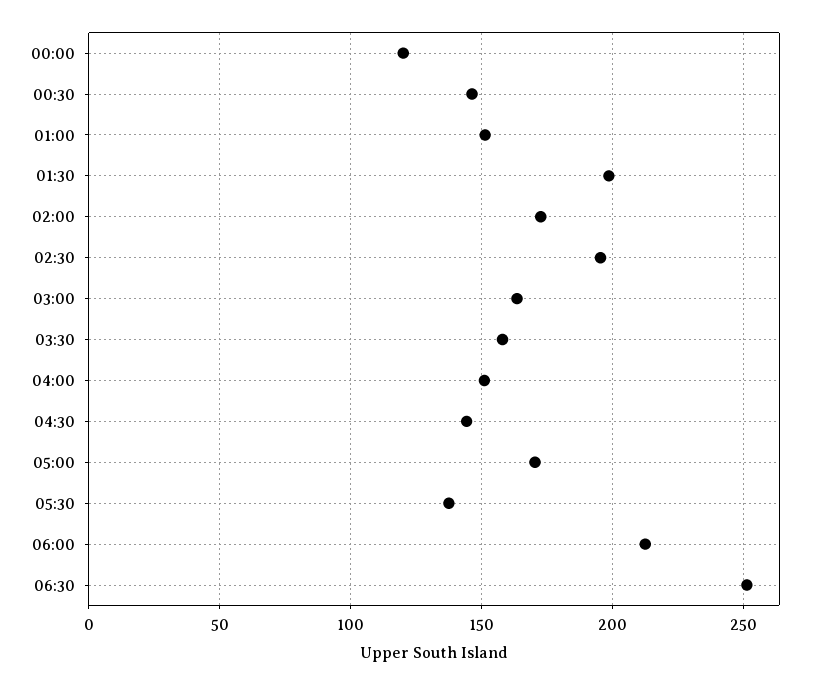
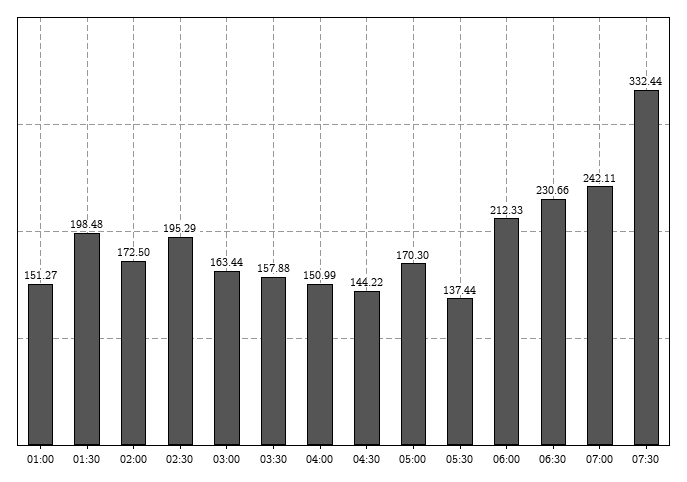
00:00: 120 -> none
00:30: 145 -> none
06:30: 250 -> 230.66
07:00: none -> 242.11
07:30: none -> 332.44

